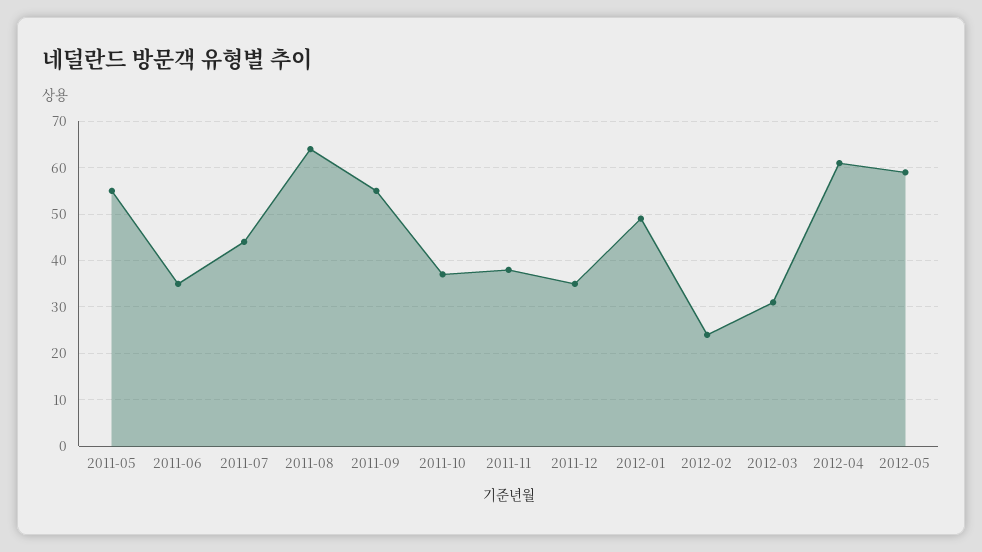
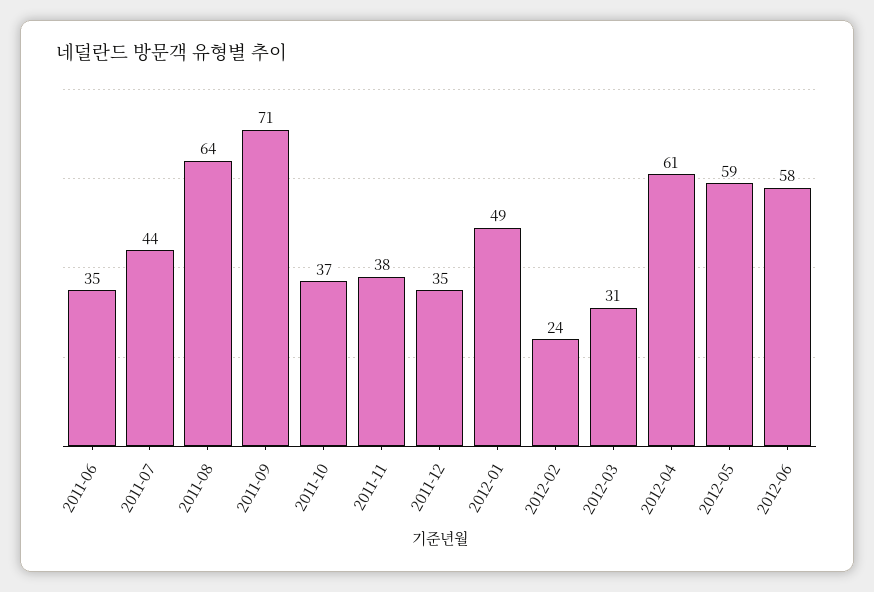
2011-05: 55 -> none
2011-09: 55 -> 71
2012-06: none -> 58

